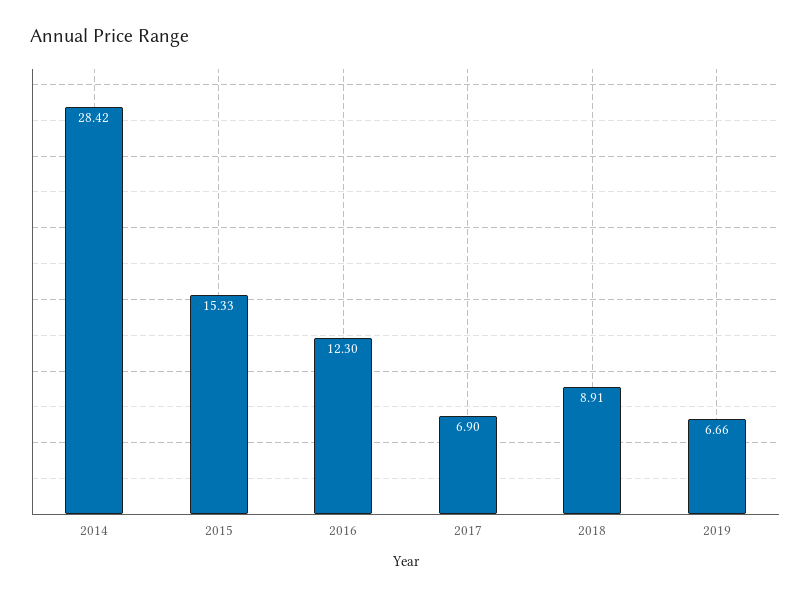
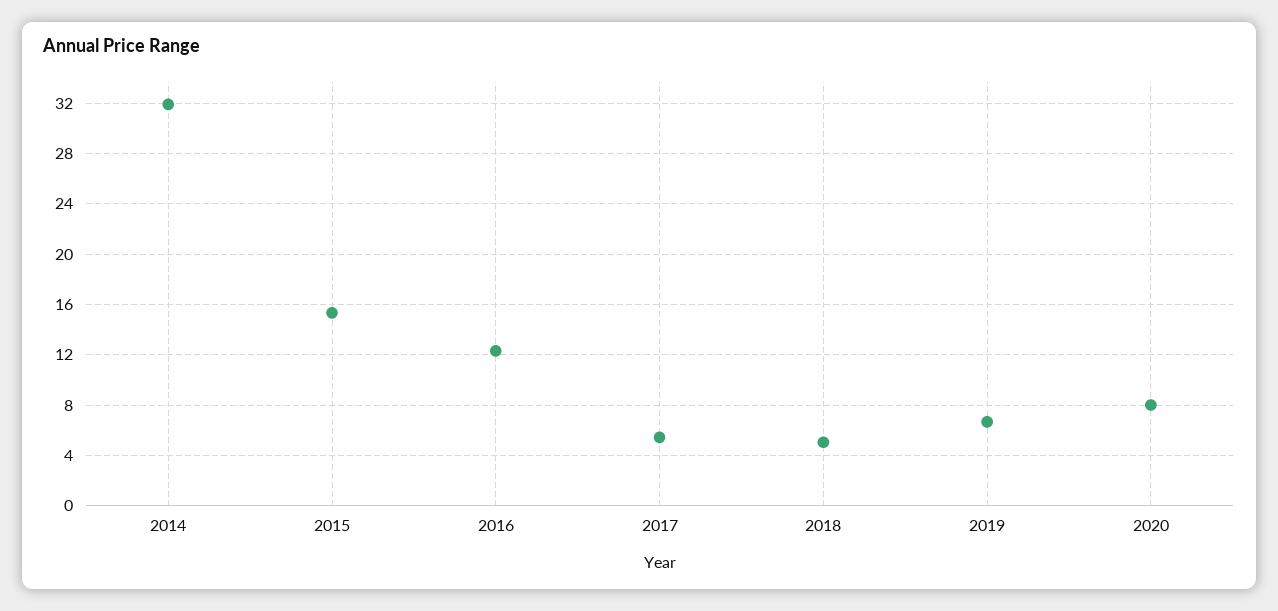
2014: 28.42 -> 32
2017: 6.9 -> 5.5
2018: 8.91 -> 5
2020: none -> 8

